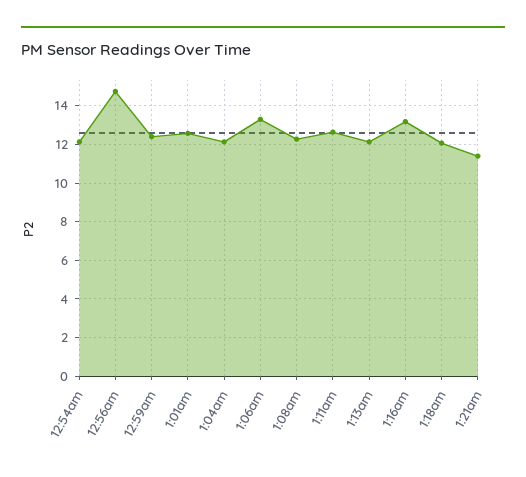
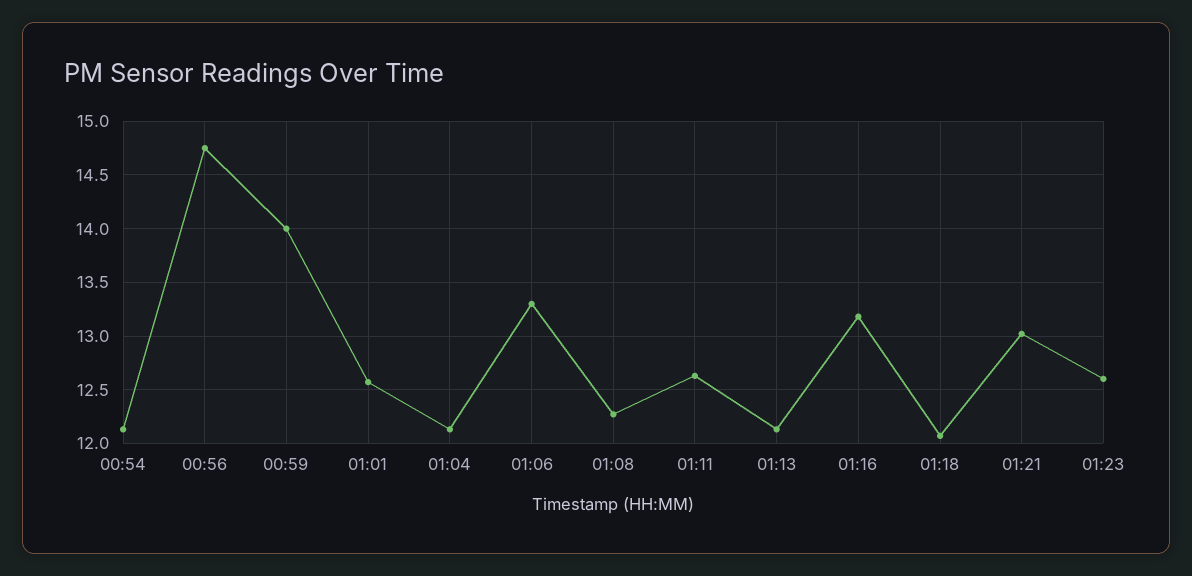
12:59am: 12.5 -> 14
1:21am: 11.5 -> 13
01:23: none -> 12.6

